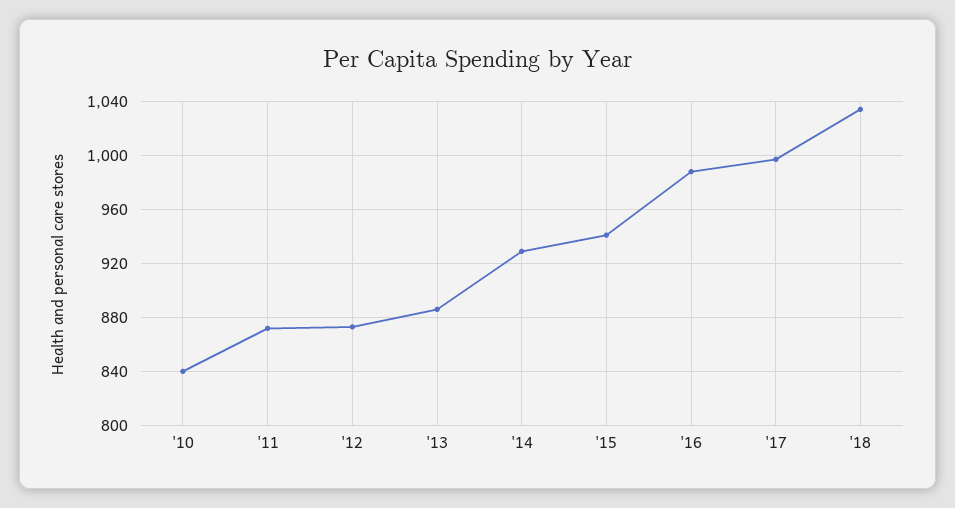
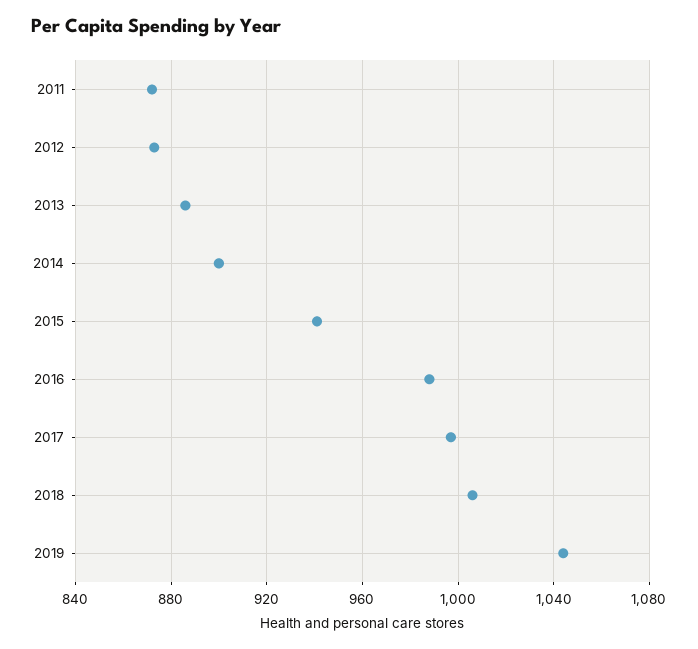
'10: 840 -> none
'14: 930 -> 900
'18: 1035 -> 1005
2019: none -> 1045

